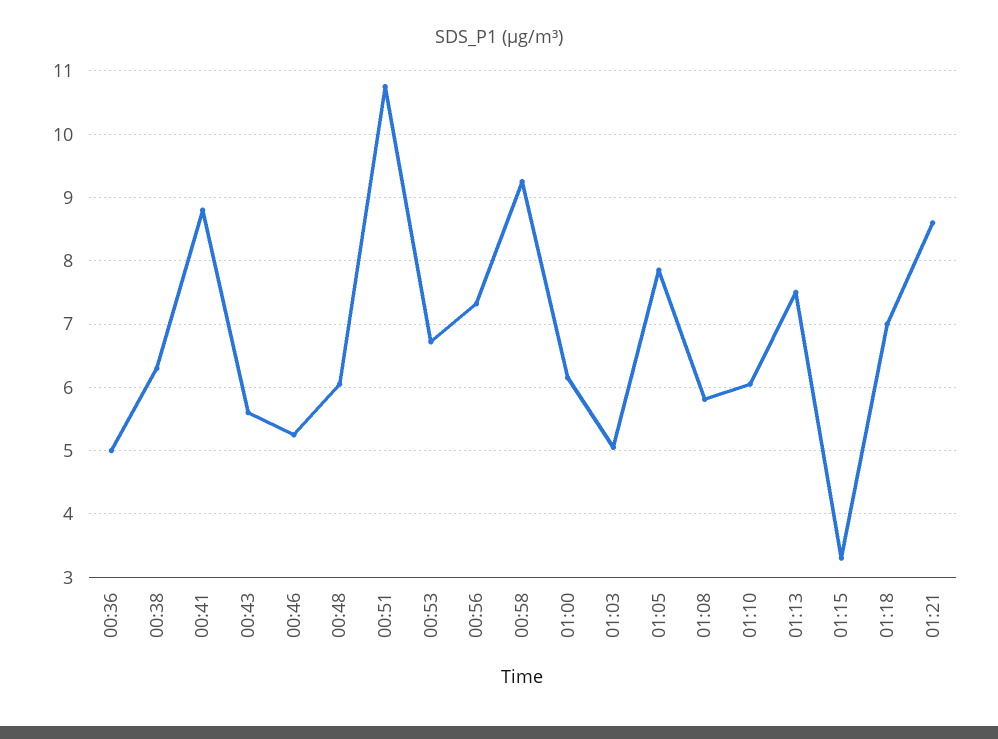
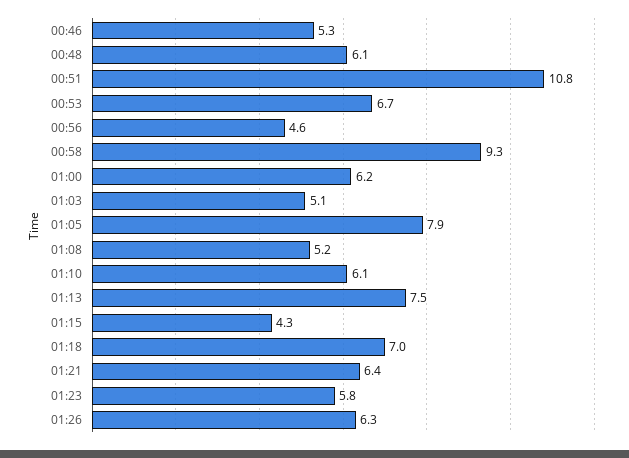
00:36: 5 -> none
00:38: 6.3 -> none
00:41: 8.8 -> none
00:43: 5.6 -> none
00:56: 7.3 -> 4.6
01:08: 5.8 -> 5.2
01:15: 3.3 -> 4.3
01:21: 8.6 -> 6.4
01:23: none -> 5.8
01:26: none -> 6.3

